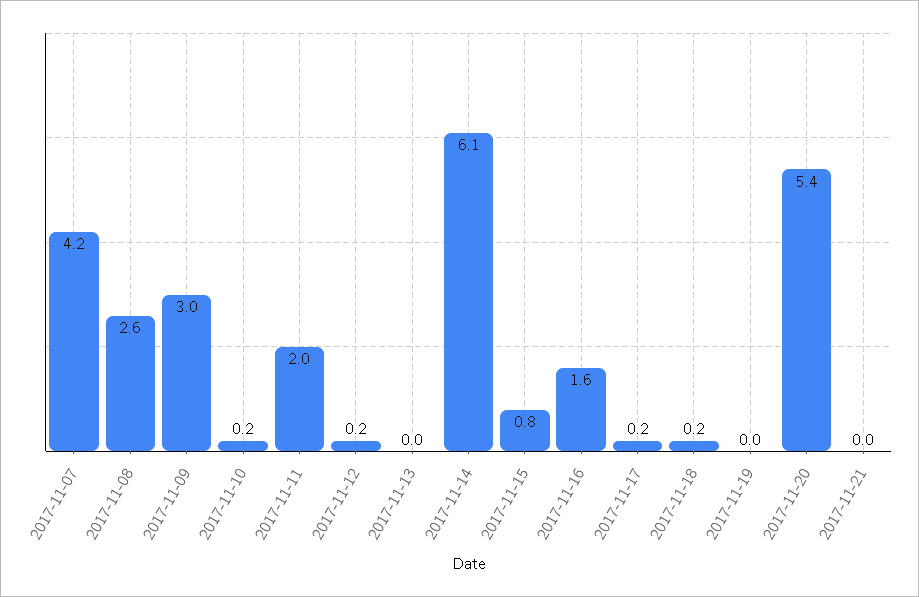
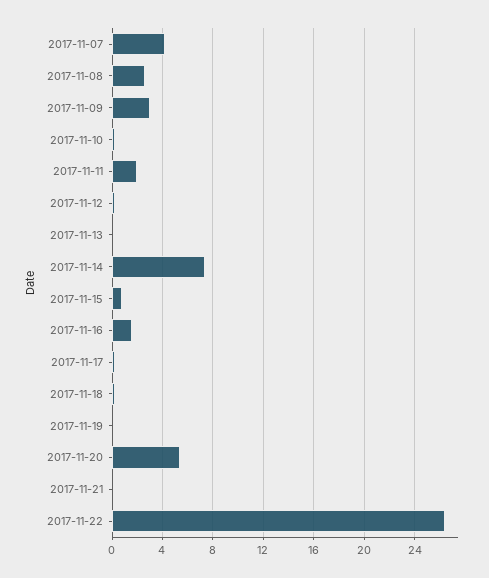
2017-11-14: 6.1 -> 7.5
2017-11-22: none -> 26.5

